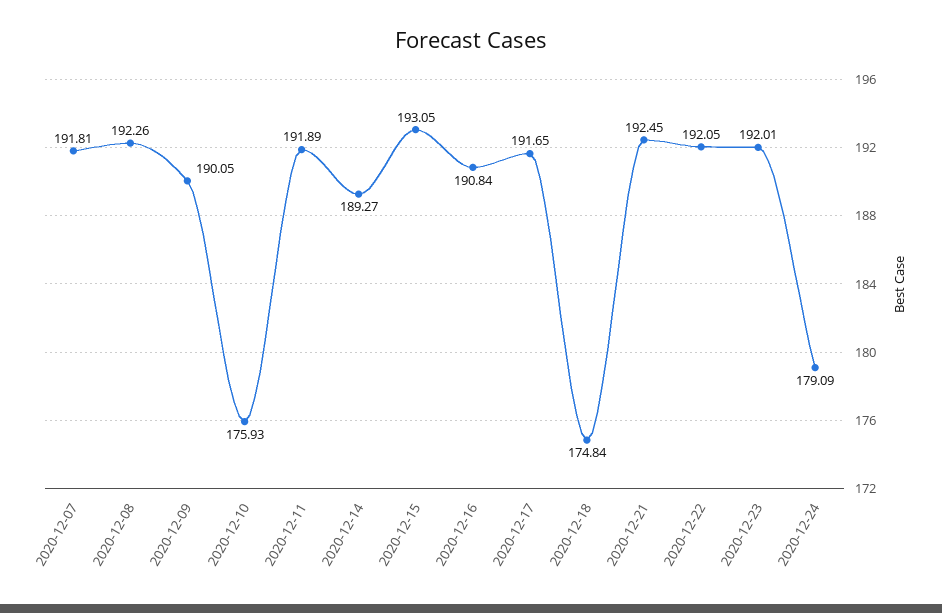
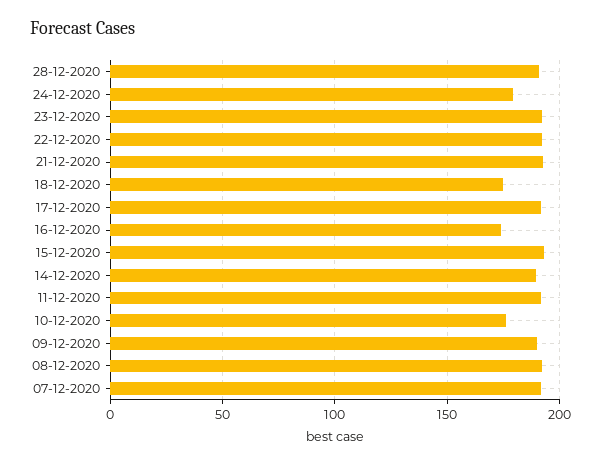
2020-12-16: 190.84 -> 175
28-12-2020: none -> 190

